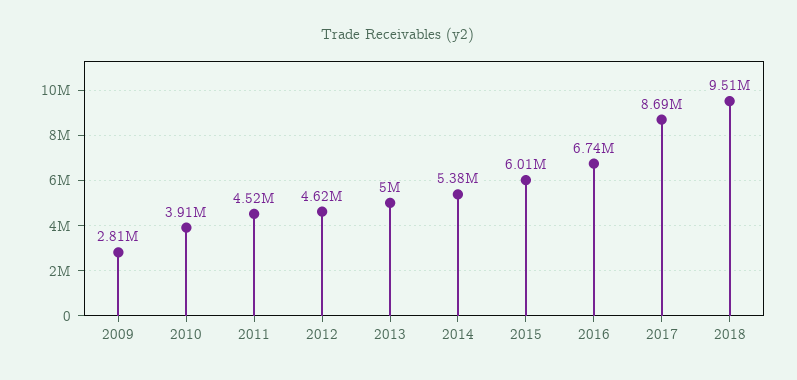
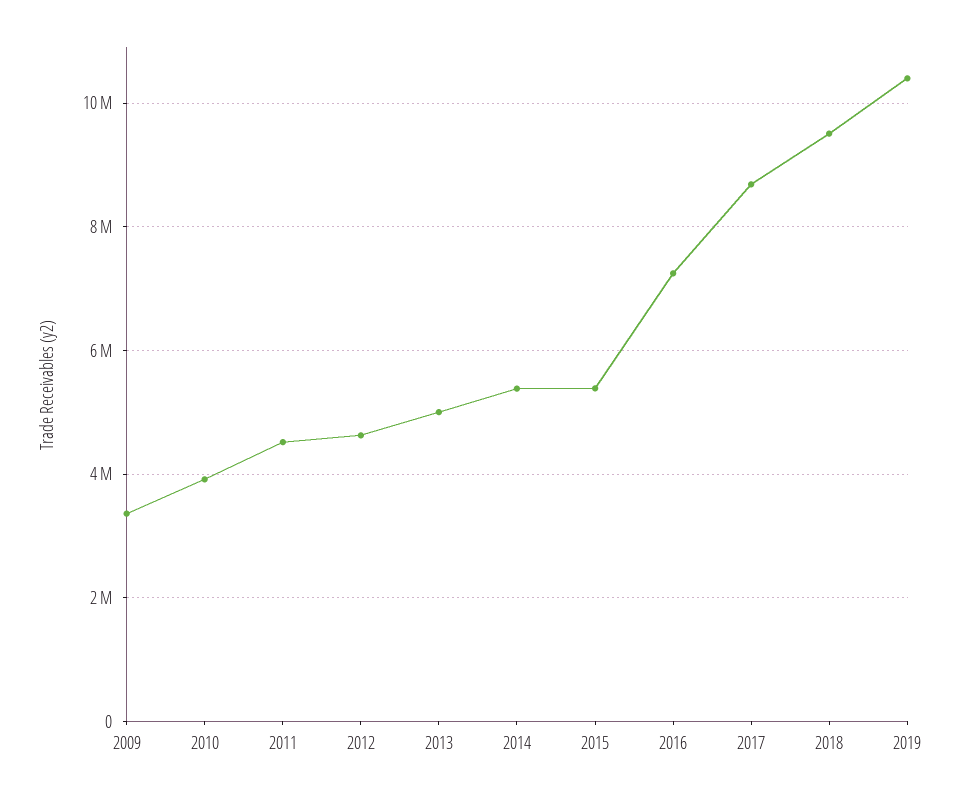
2009: 2810000 -> 3400000
2015: 6010000 -> 5400000
2016: 6740000 -> 7200000
2019: none -> 10400000

